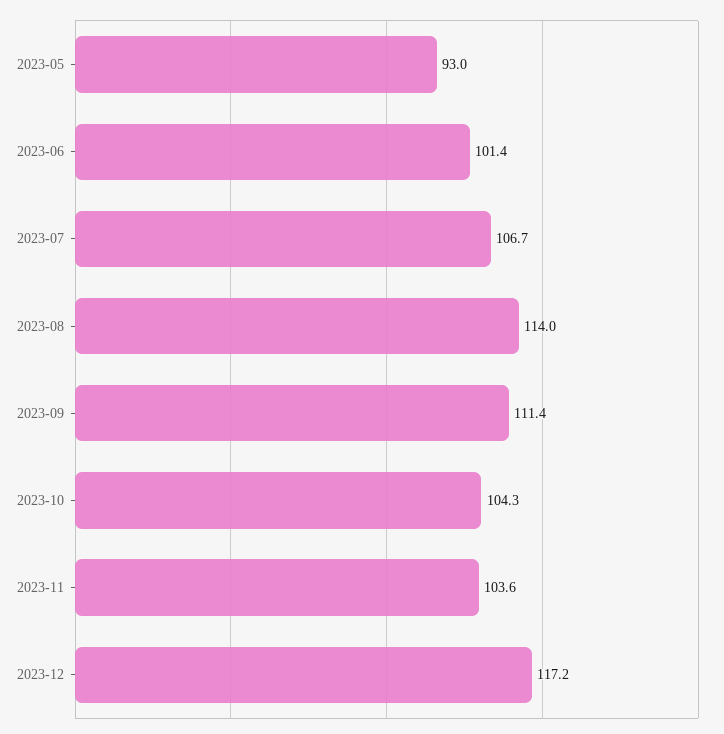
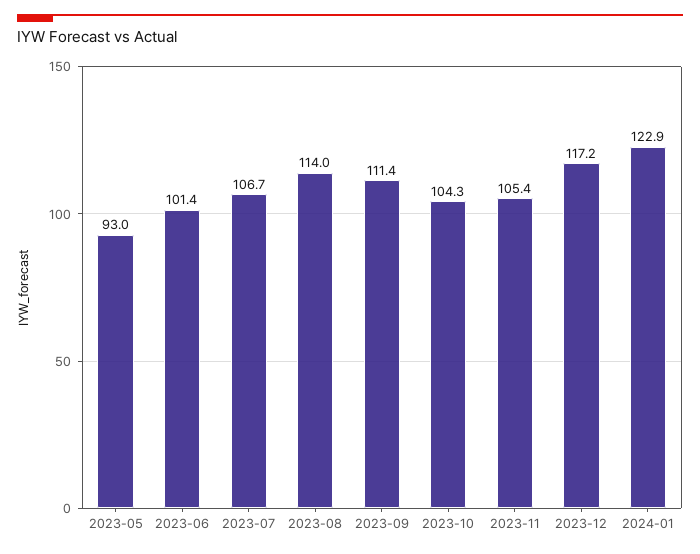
2023-11: 103.6 -> 105.4
2024-01: none -> 122.9

